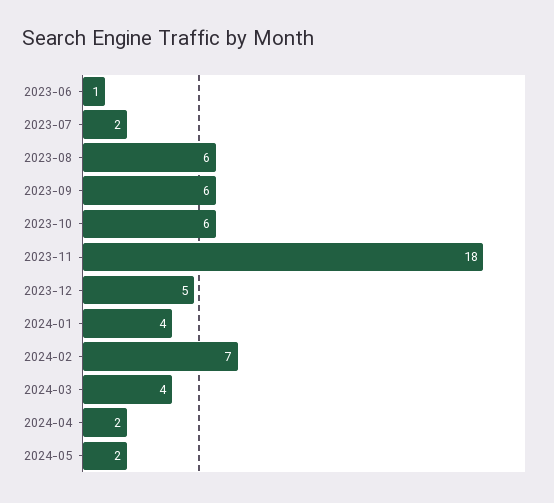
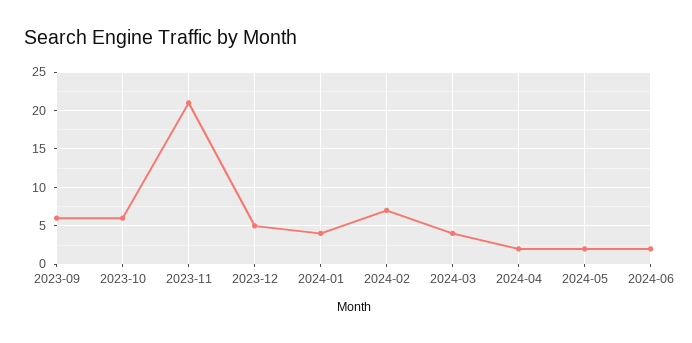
2023-06: 1 -> none
2023-07: 2 -> none
2023-08: 6 -> none
2023-11: 18 -> 21
2024-06: none -> 2

